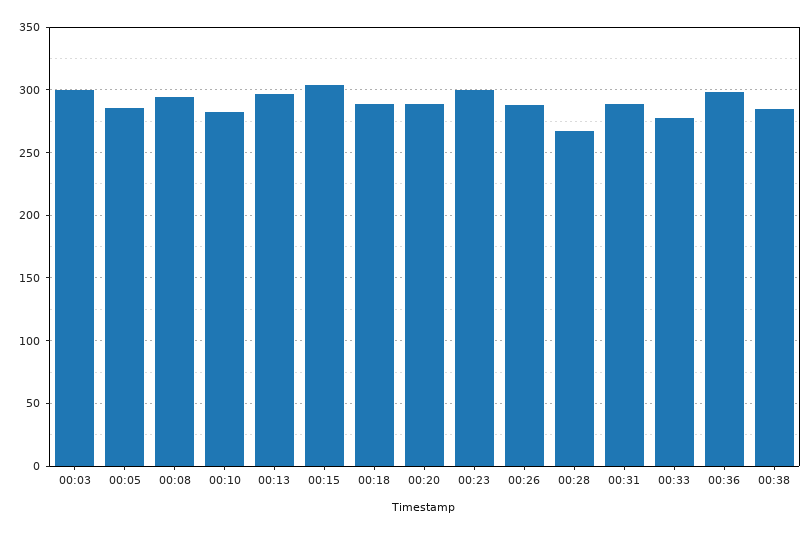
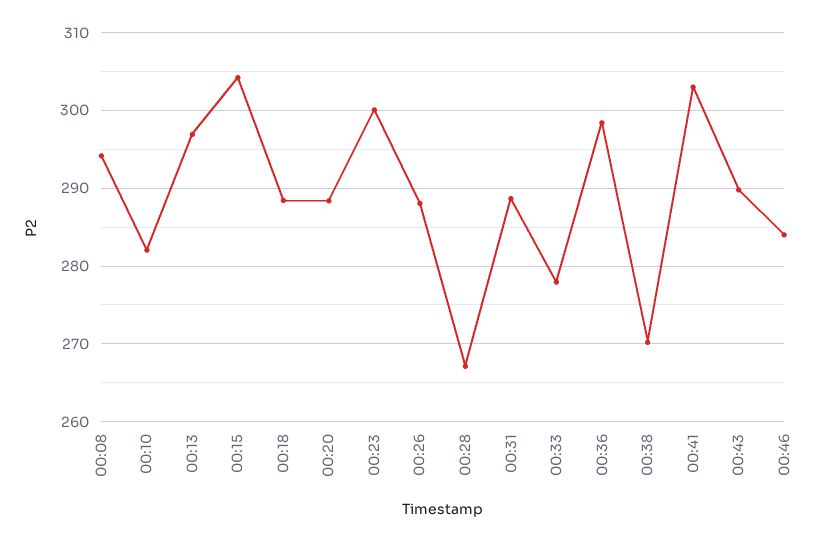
00:03: 300 -> none
00:05: 285 -> none
00:38: 285 -> 270
00:41: none -> 303
00:43: none -> 290
00:46: none -> 284

